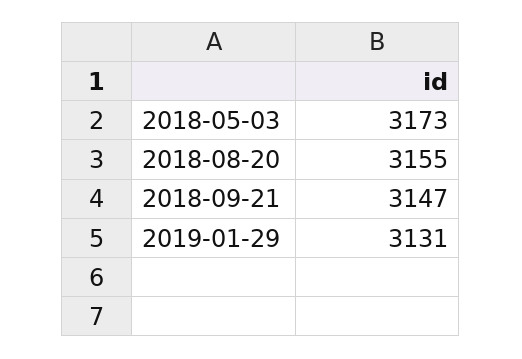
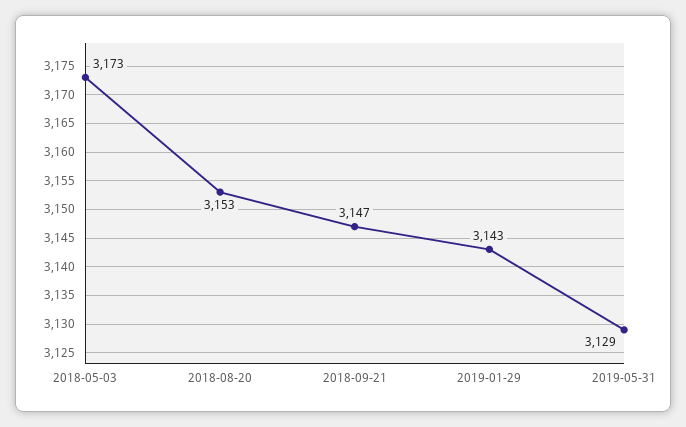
2018-08-20: 3155 -> 3153
2019-01-29: 3131 -> 3143
2019-05-31: none -> 3129

